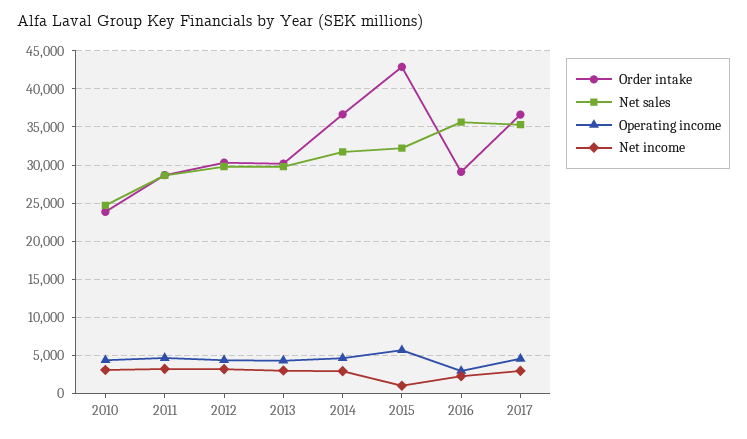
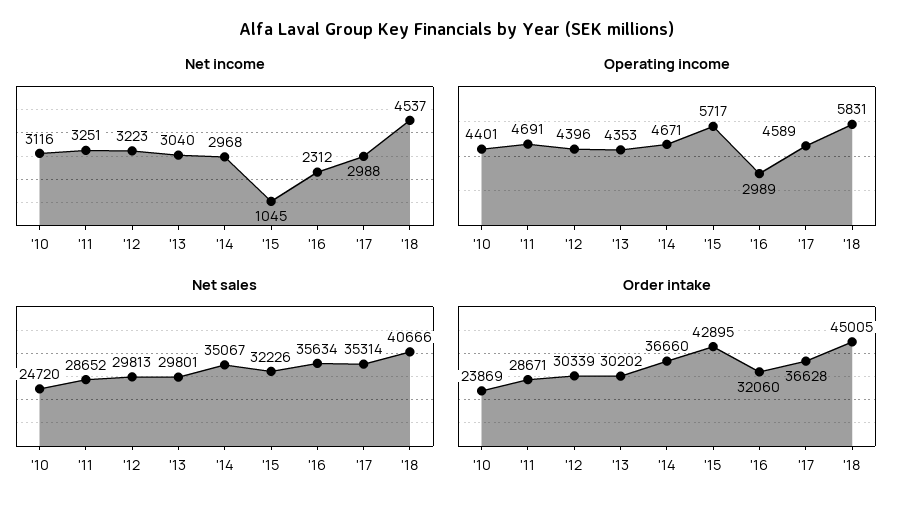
Net sales, 2014: 32000 -> 35067
Order intake, 2016: 29000 -> 32060
Net income, '18: none -> 4537
Operating income, '18: none -> 5831
Net sales, '18: none -> 40666
Order intake, '18: none -> 45005

